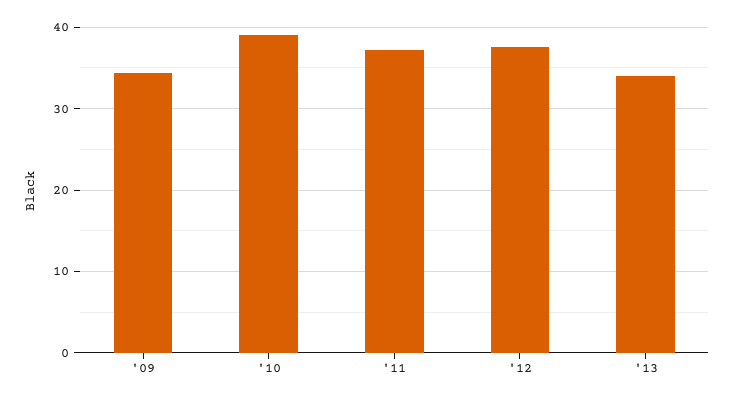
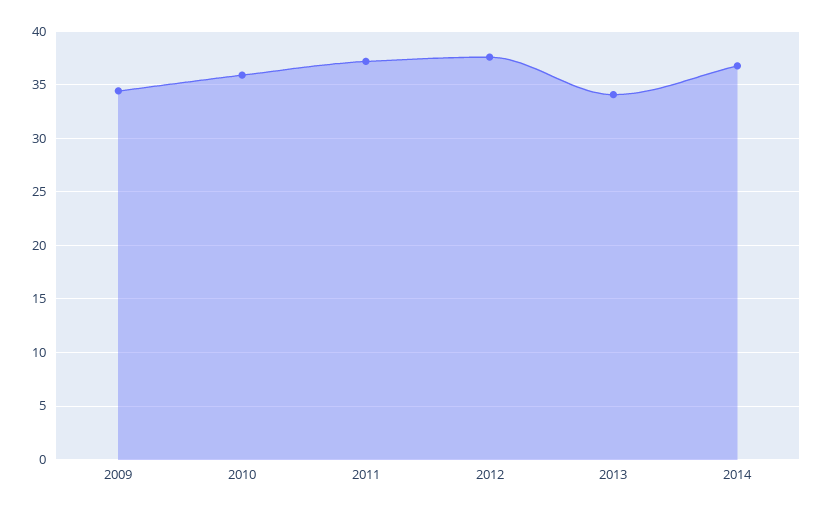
'10: 39 -> 36
2014: none -> 37

